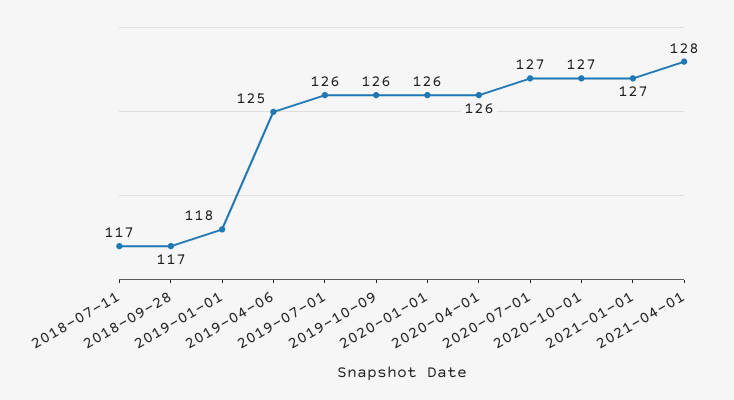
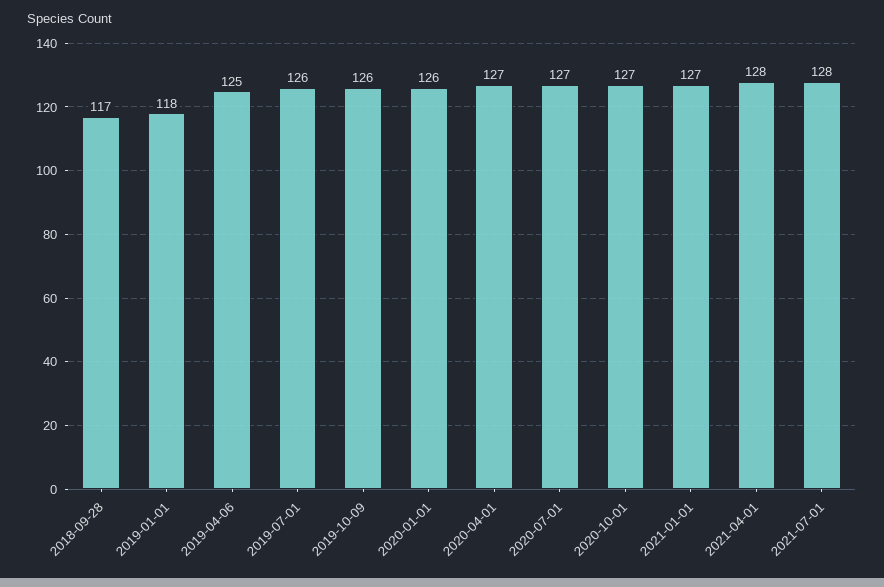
2018-07-11: 117 -> none
2020-04-01: 126 -> 127
2021-07-01: none -> 128

